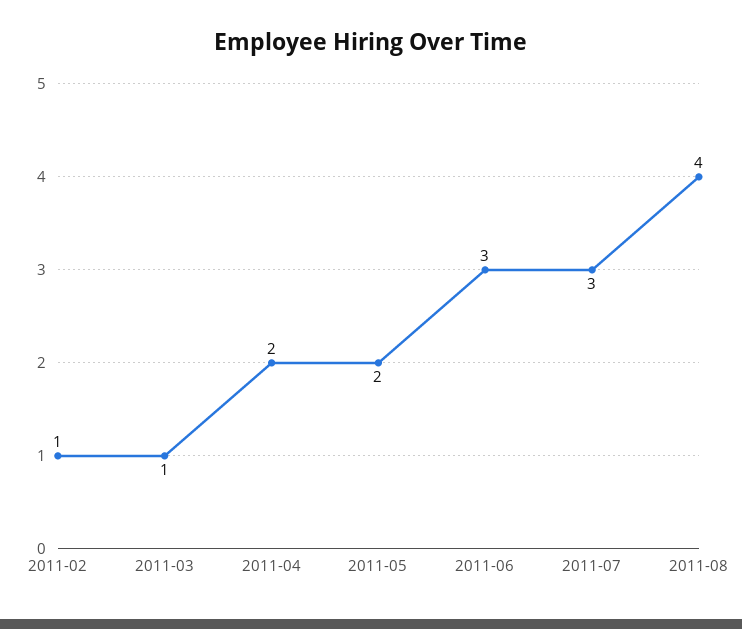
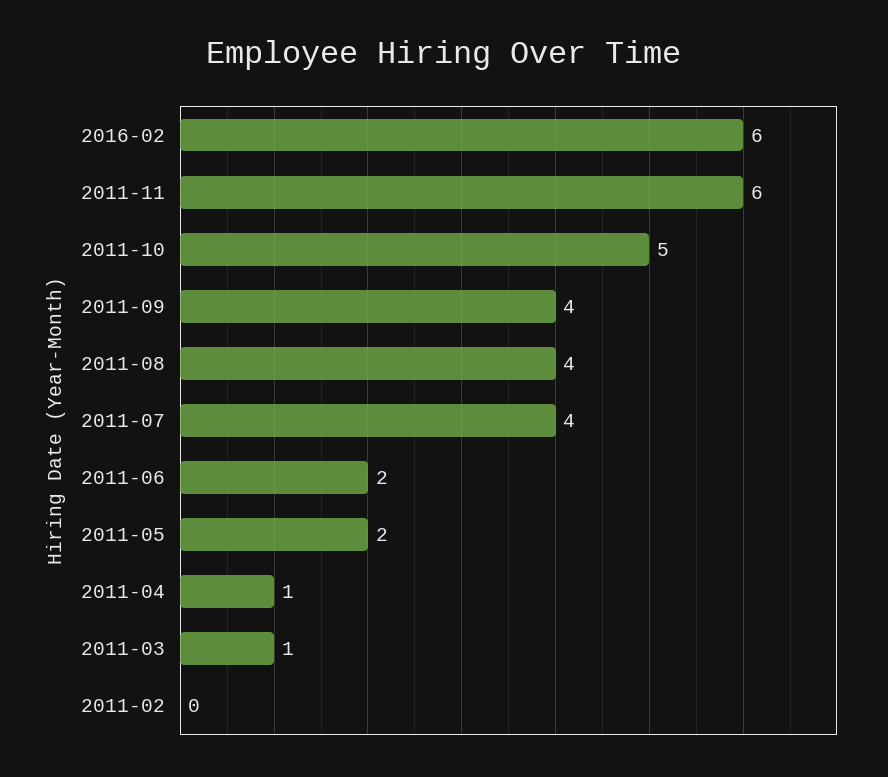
2011-02: 1 -> 0
2011-04: 2 -> 1
2011-06: 3 -> 2
2011-07: 3 -> 4
2016-02: none -> 6
2011-11: none -> 6
2011-10: none -> 5
2011-09: none -> 4

